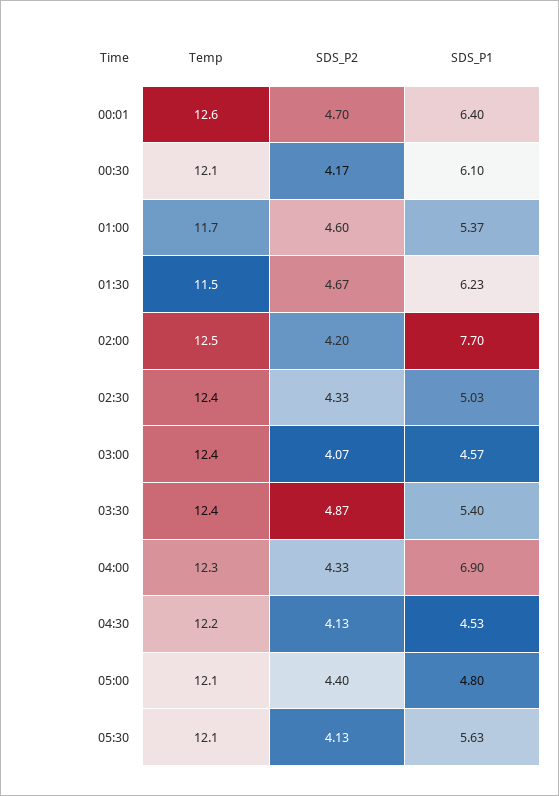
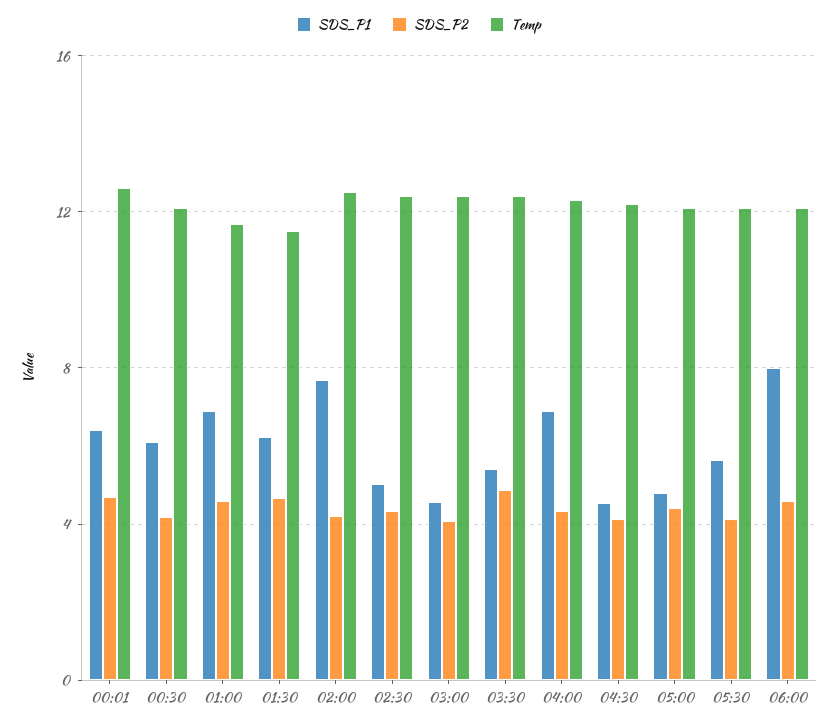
SDS_P1, 01:00: 5.37 -> 7
SDS_P1, 06:00: none -> 8
SDS_P2, 06:00: none -> 4.5
Temp, 06:00: none -> 12

